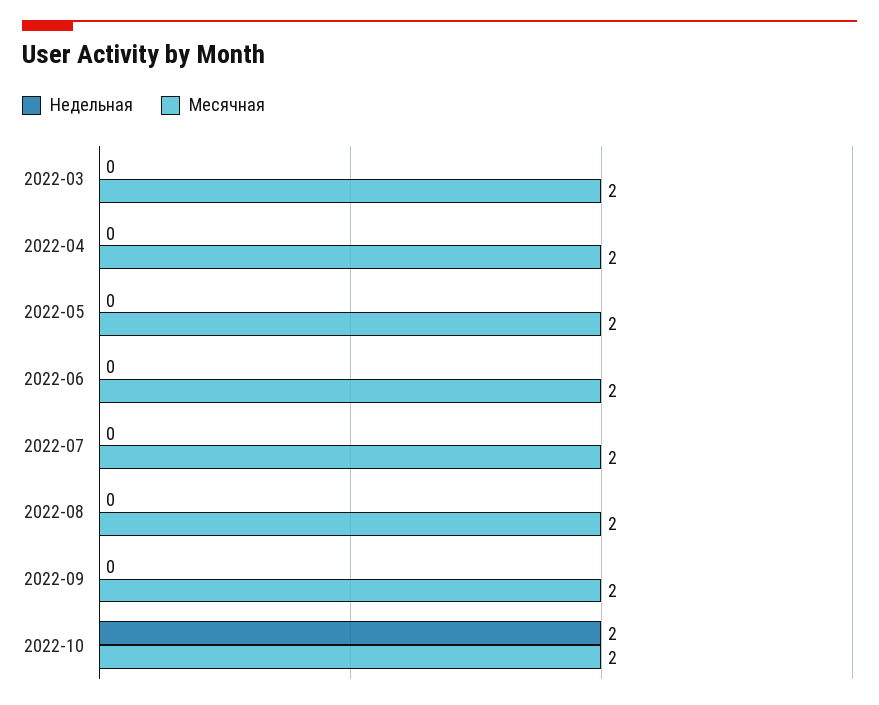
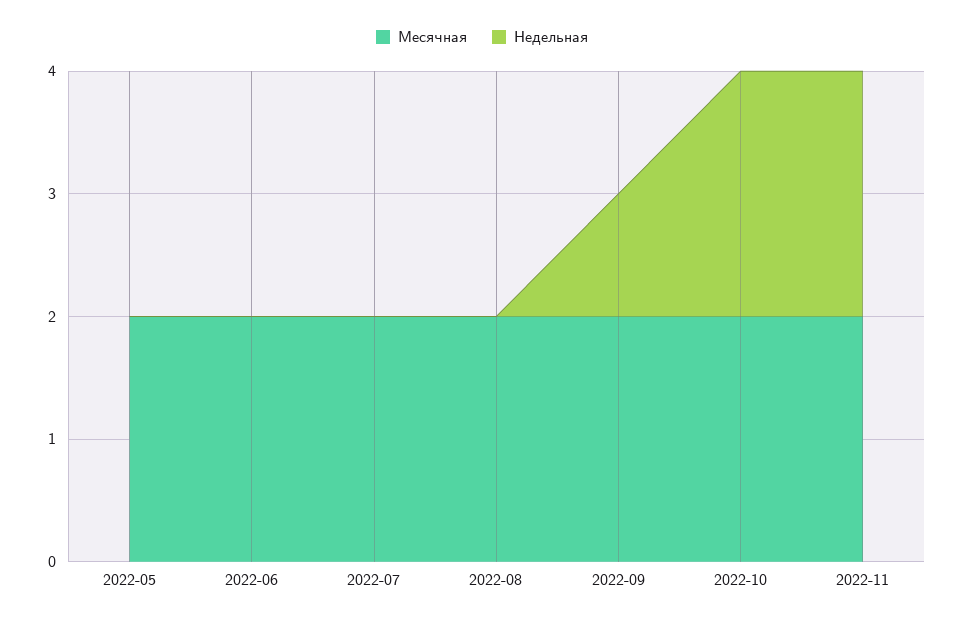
Недельная, 2022-03: 0 -> none
Месячная, 2022-03: 2 -> none
Недельная, 2022-04: 0 -> none
Месячная, 2022-04: 2 -> none
Недельная, 2022-09: 0 -> 1
Месячная, 2022-11: none -> 2
Недельная, 2022-11: none -> 2

